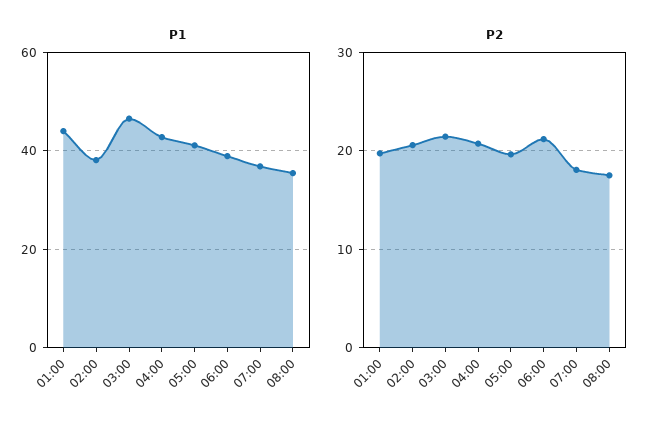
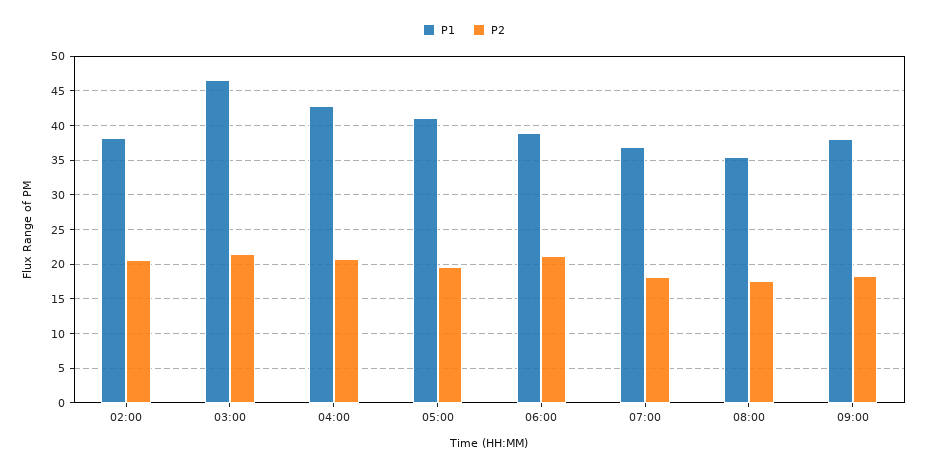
P1, 01:00: 44 -> none
P2, 01:00: 20 -> none
P1, 09:00: none -> 38
P2, 09:00: none -> 18

